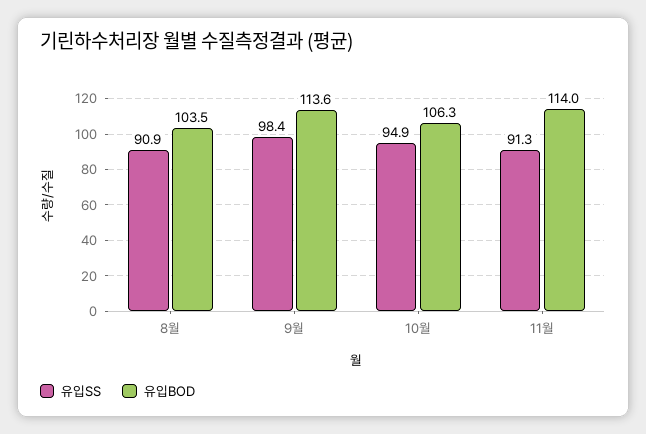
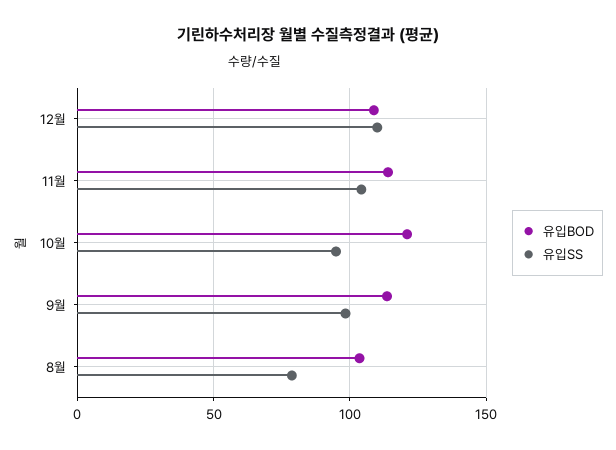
유입SS, 8월: 90.9 -> 80
유입BOD, 10월: 106.3 -> 120
유입SS, 11월: 91.3 -> 105
유입BOD, 12월: none -> 110
유입SS, 12월: none -> 110

